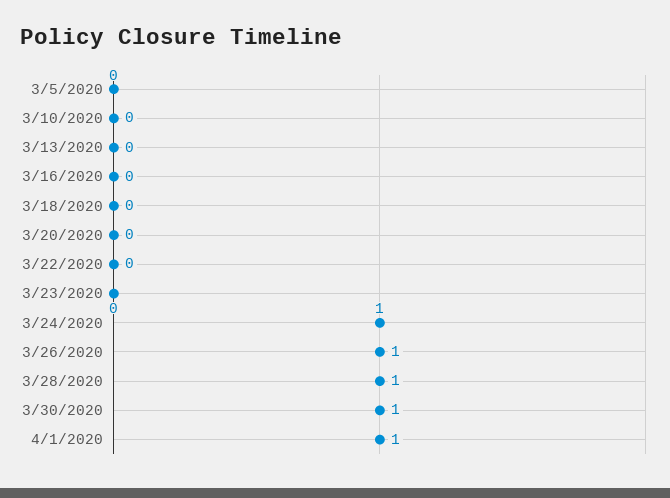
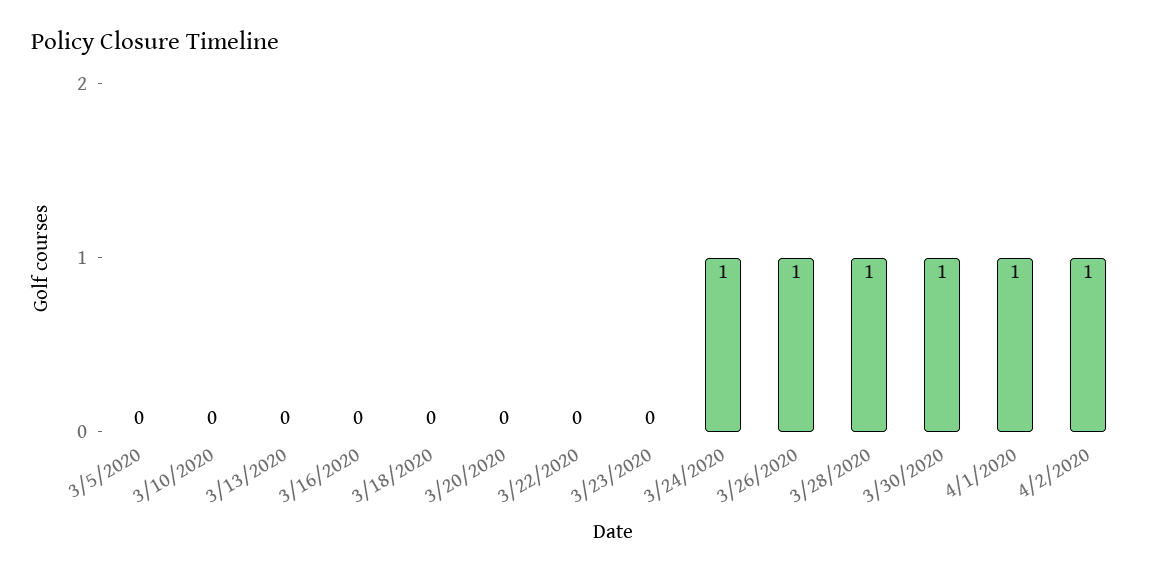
4/2/2020: none -> 1

